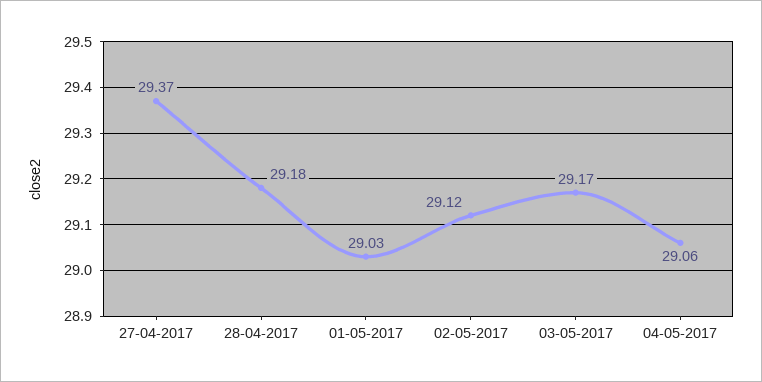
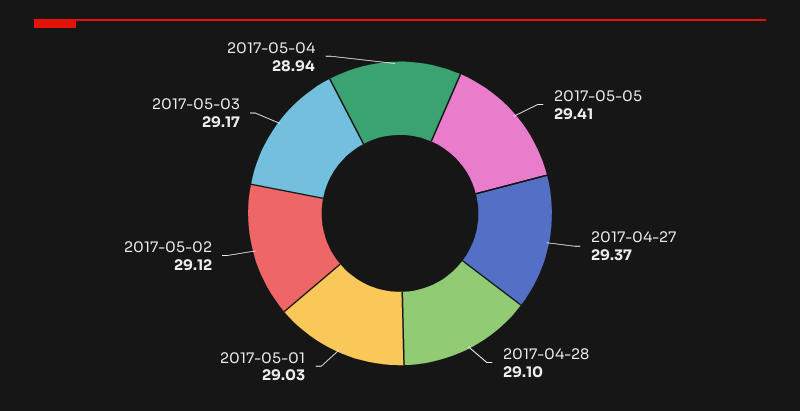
28-04-2017: 29.18 -> 29.1
04-05-2017: 29.06 -> 28.94
2017-05-05: none -> 29.41

